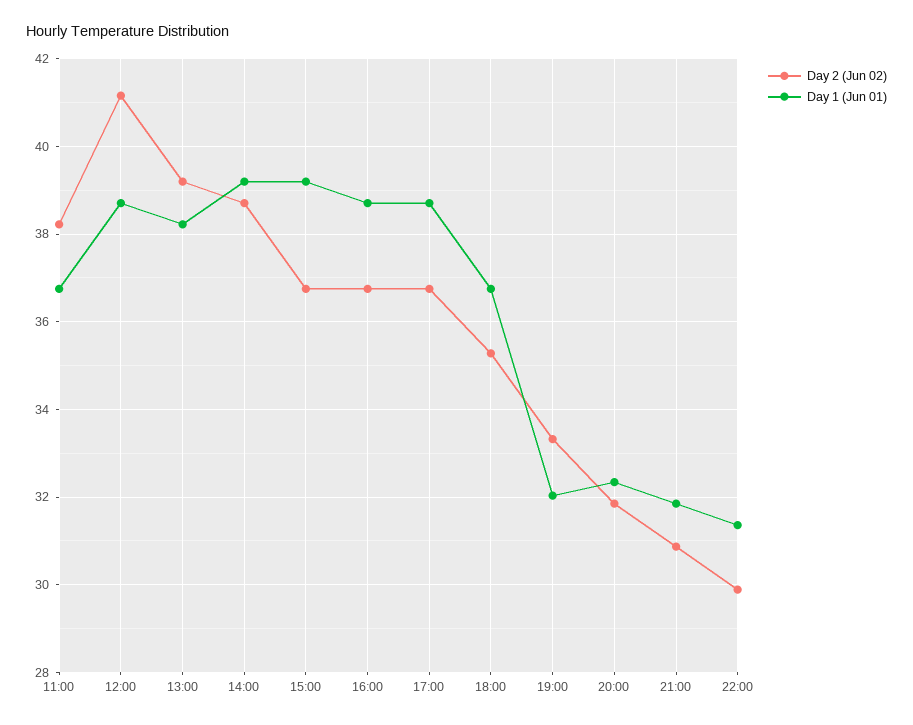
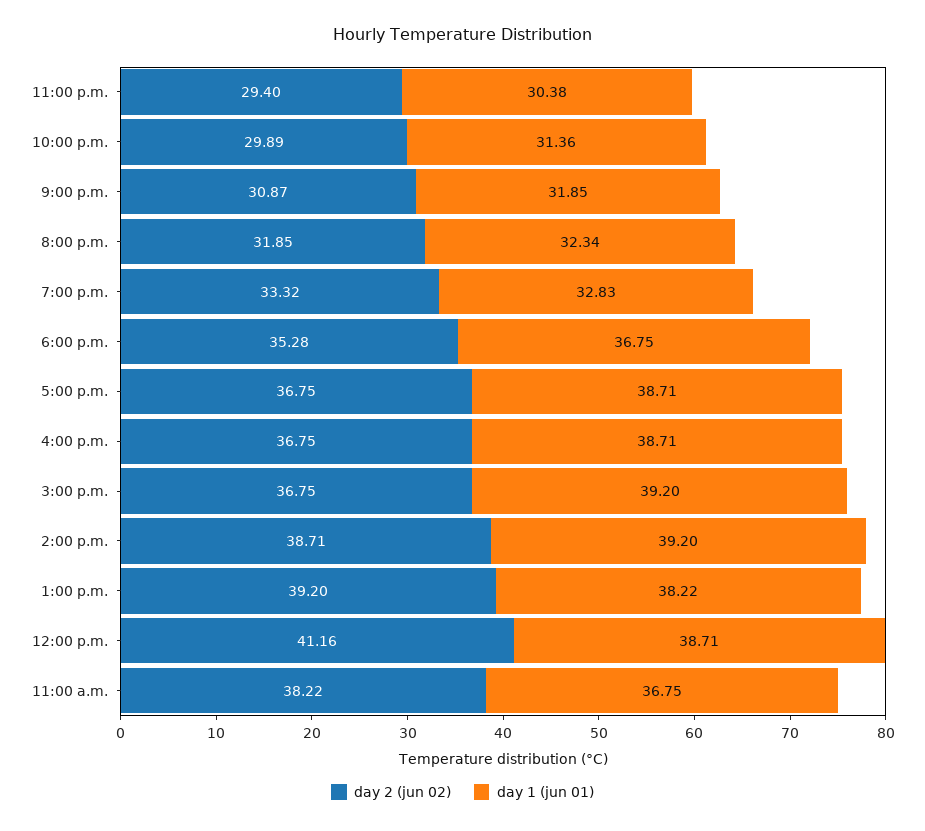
Day 1 (Jun 01), 19:00: 32 -> 32.83
Day 2 (Jun 02), 11:00 p.m.: none -> 29.4
Day 1 (Jun 01), 11:00 p.m.: none -> 30.38

